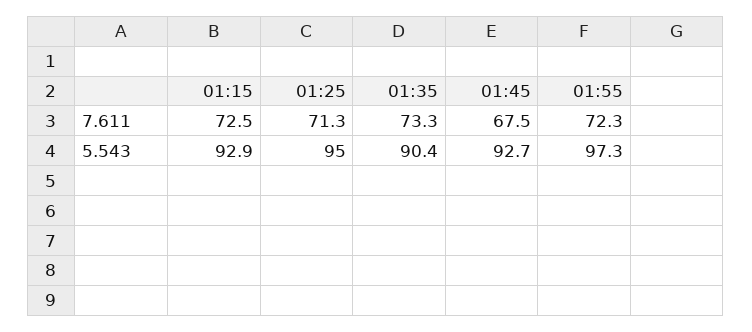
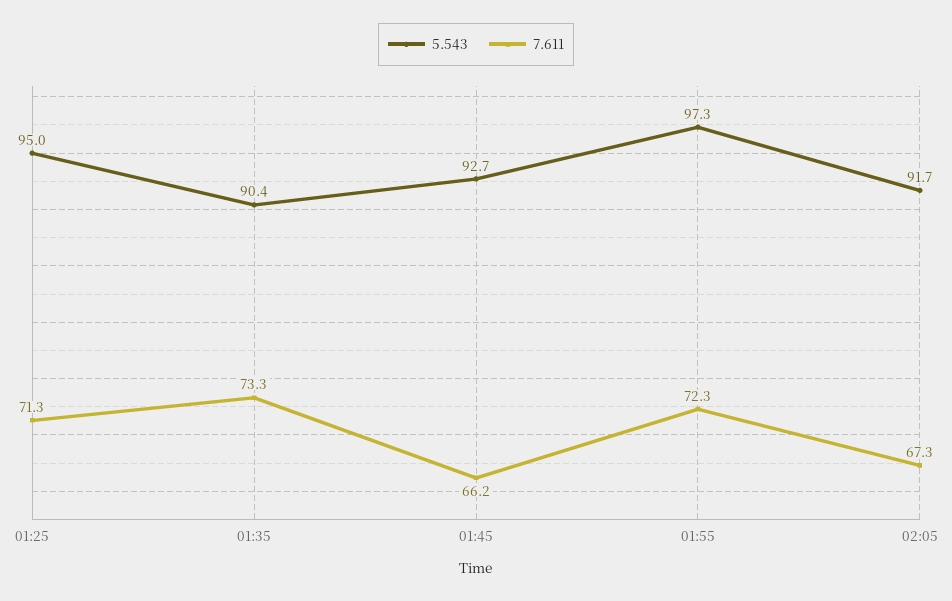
7.611, 01:15: 72.5 -> none
7.611, 01:45: 67.5 -> 66.2
5.543, 01:15: 92.9 -> none
5.543, 02:05: none -> 91.7
7.611, 02:05: none -> 67.3

